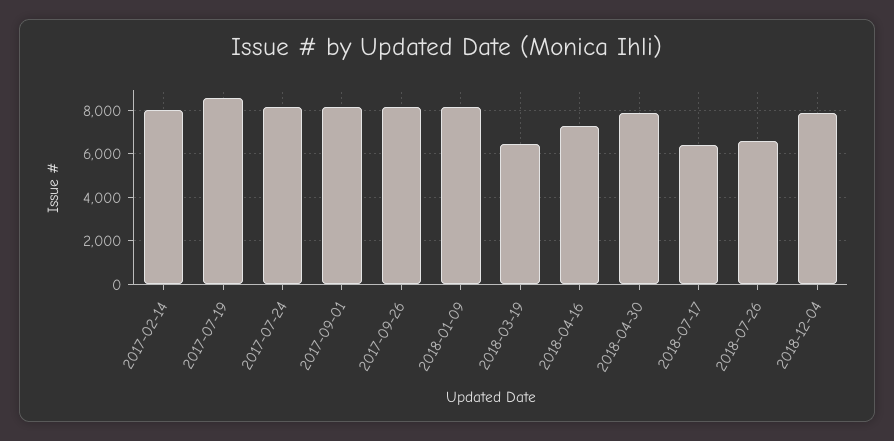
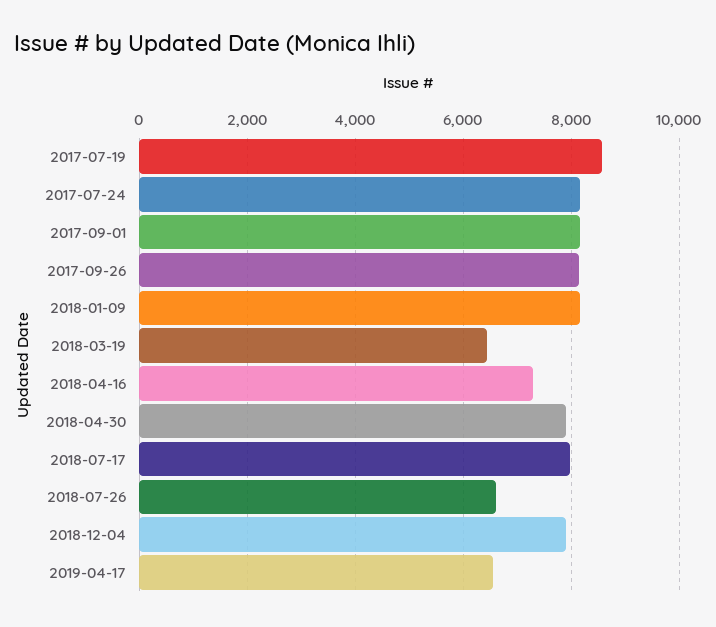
2017-02-14: 8000 -> none
2018-07-17: 6500 -> 8000
2019-04-17: none -> 6600

